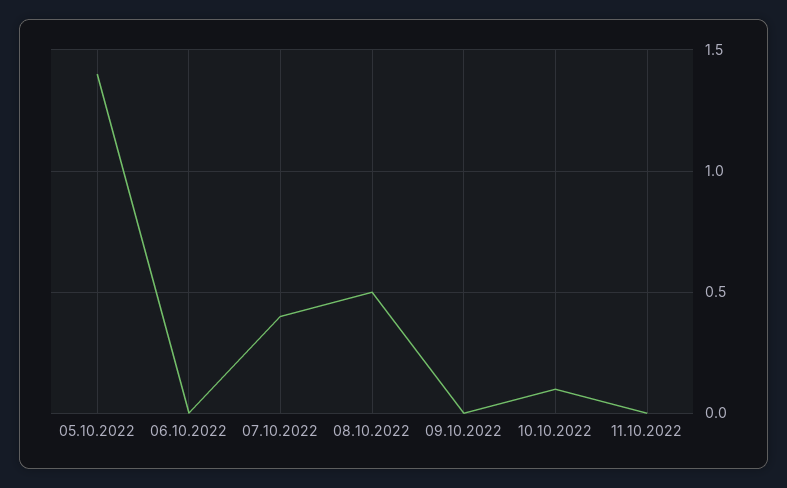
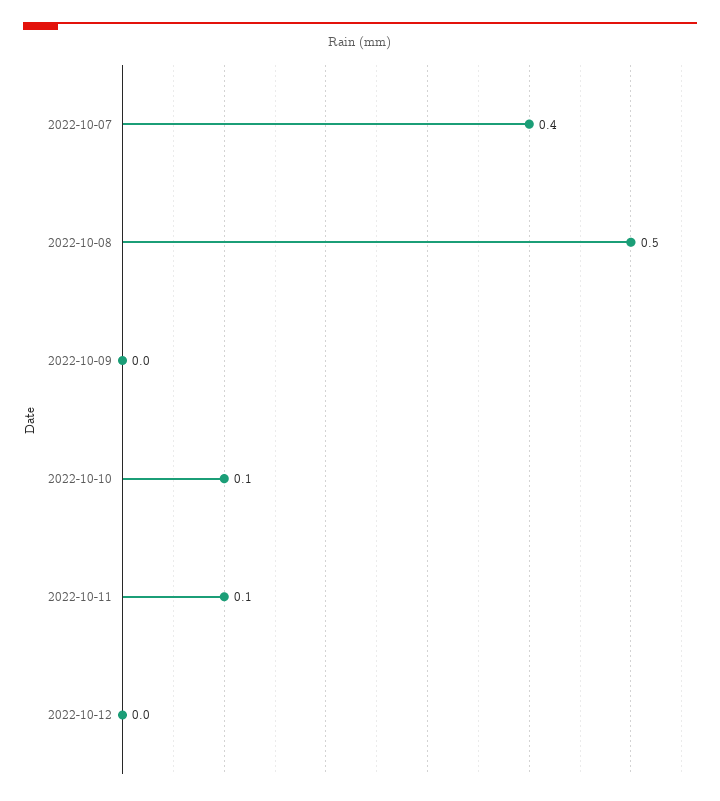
05.10.2022: 1.4 -> none
06.10.2022: 0 -> none
11.10.2022: 0 -> 0.1
2022-10-12: none -> 0

